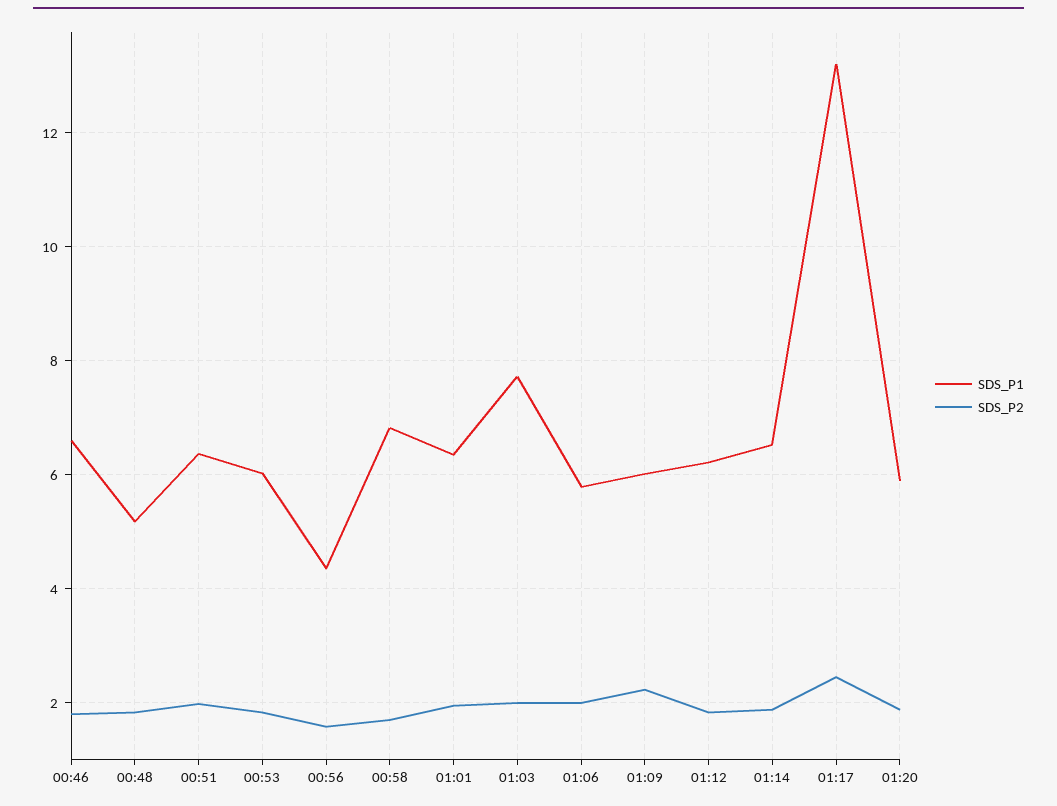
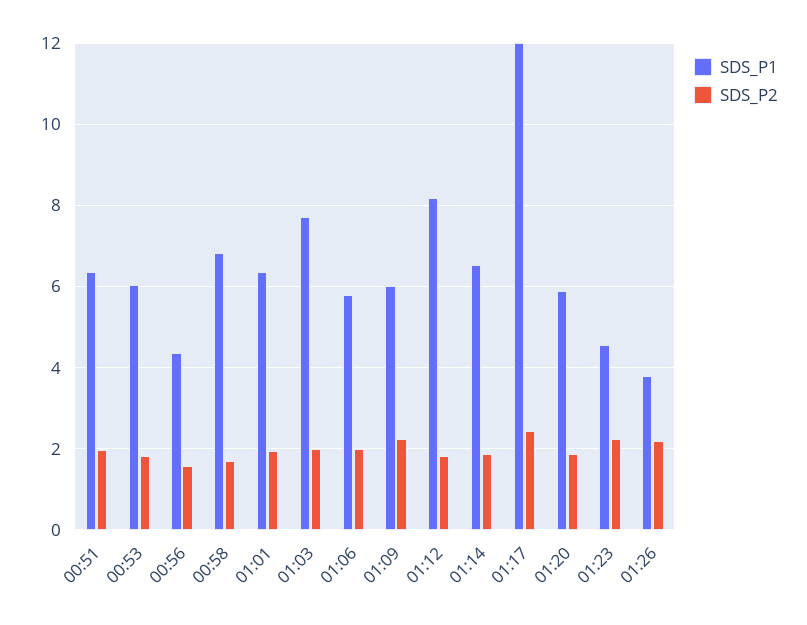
SDS_P1, 00:46: 6.6 -> none
SDS_P2, 00:46: 1.8 -> none
SDS_P1, 00:48: 5.2 -> none
SDS_P2, 00:48: 1.8 -> none
SDS_P1, 01:12: 6.2 -> 8.2
SDS_P1, 01:17: 13.2 -> 12
SDS_P1, 01:23: none -> 4.6
SDS_P2, 01:23: none -> 2.2
SDS_P1, 01:26: none -> 3.8
SDS_P2, 01:26: none -> 2.2

